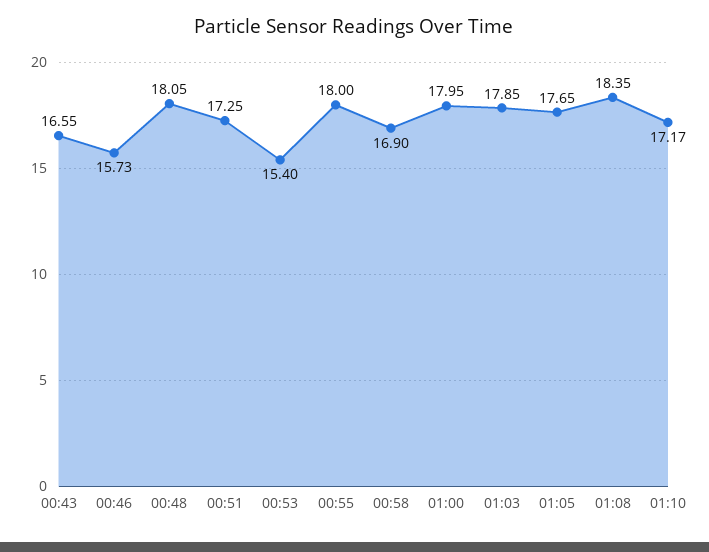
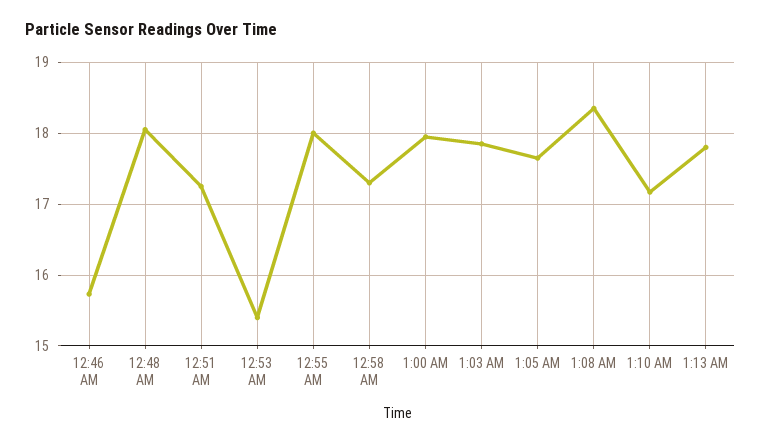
00:43: 16.55 -> none
00:58: 16.9 -> 17.3
1:13 AM: none -> 17.8

